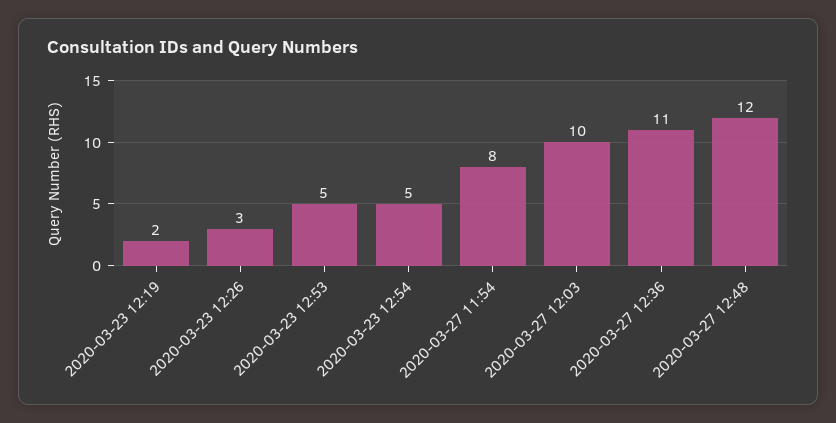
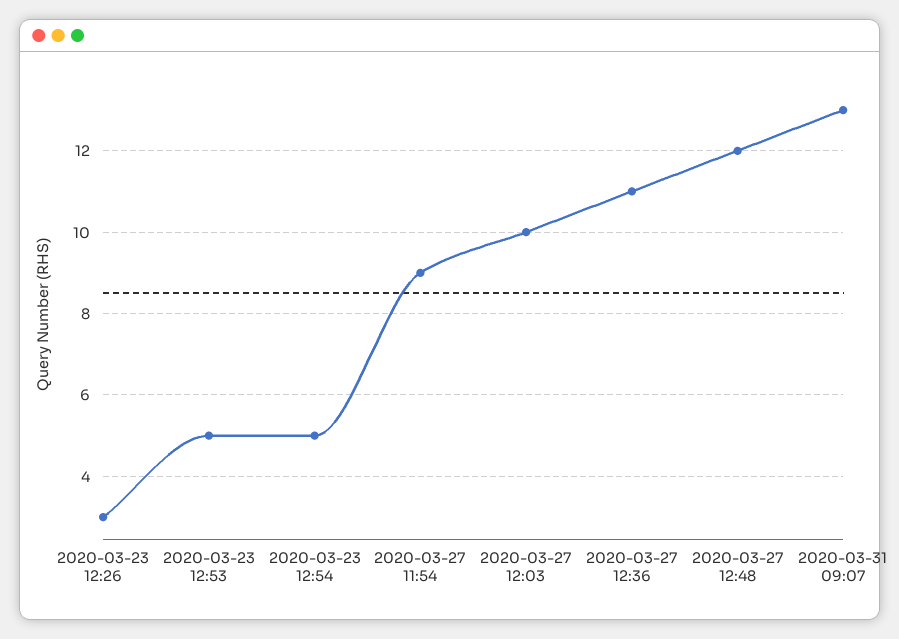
2020-03-23 12:19: 2 -> none
2020-03-27 11:54: 8 -> 9
2020-03-31 09:07: none -> 13

